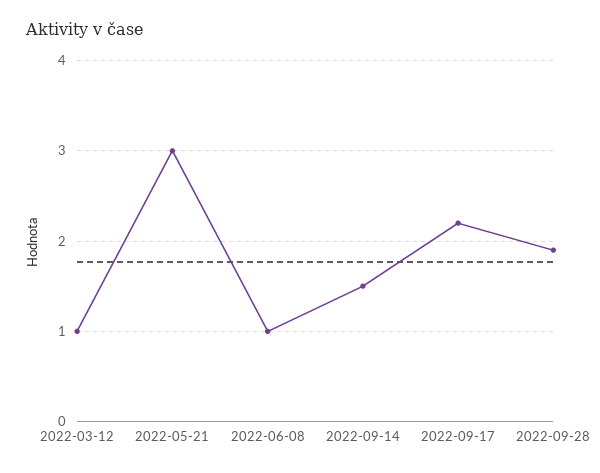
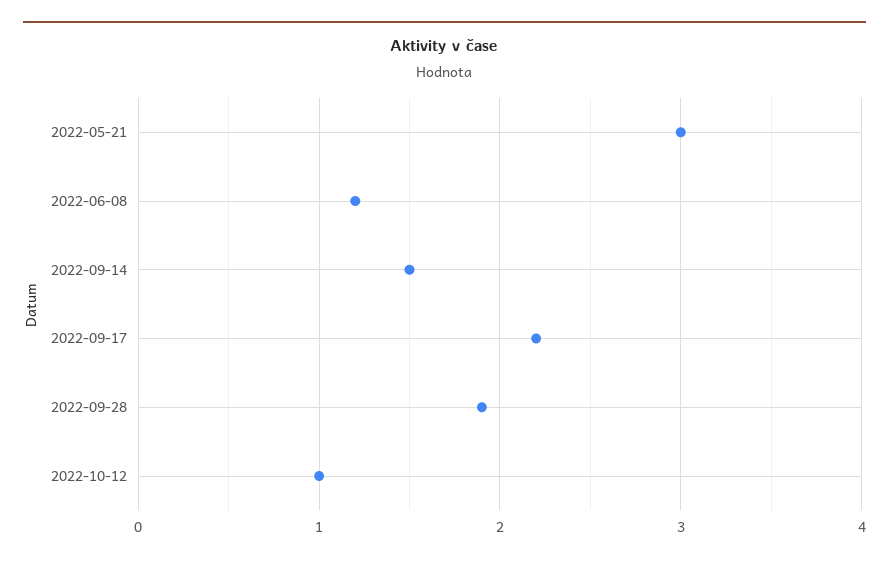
2022-03-12: 1 -> none
2022-06-08: 1 -> 1.2
2022-10-12: none -> 1

